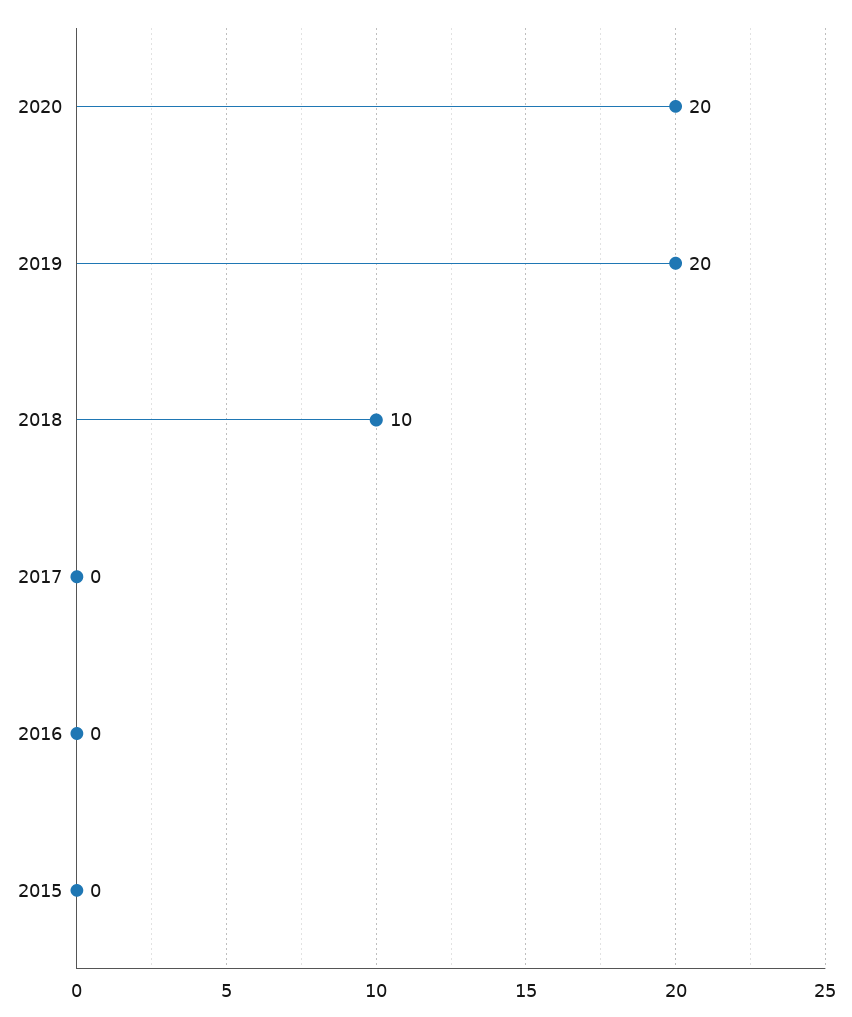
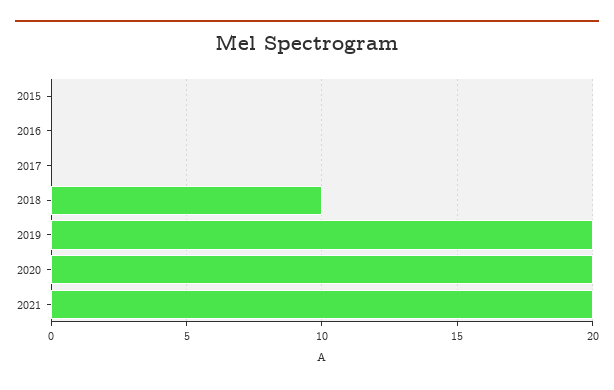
2021: none -> 20

